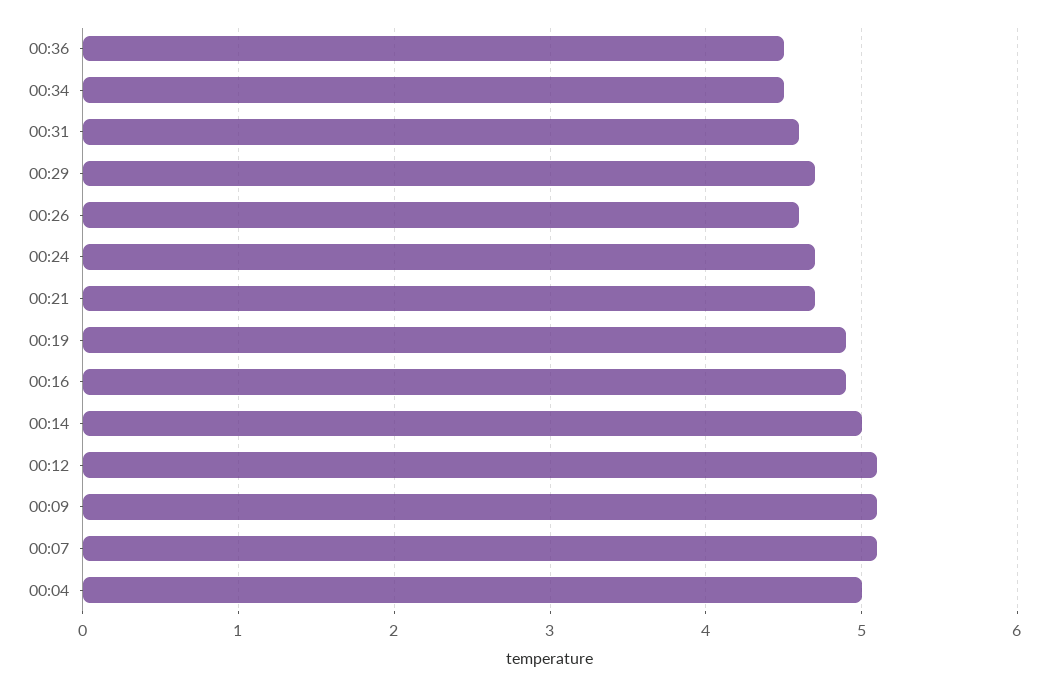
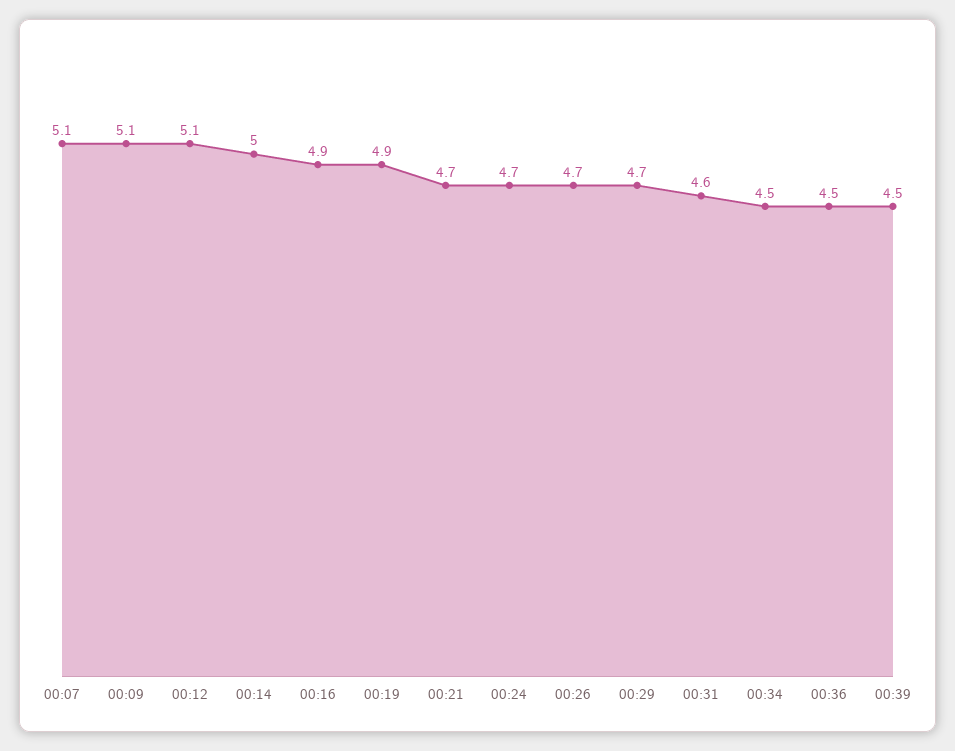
00:26: 4.6 -> 4.7
00:04: 5 -> none
00:39: none -> 4.5

